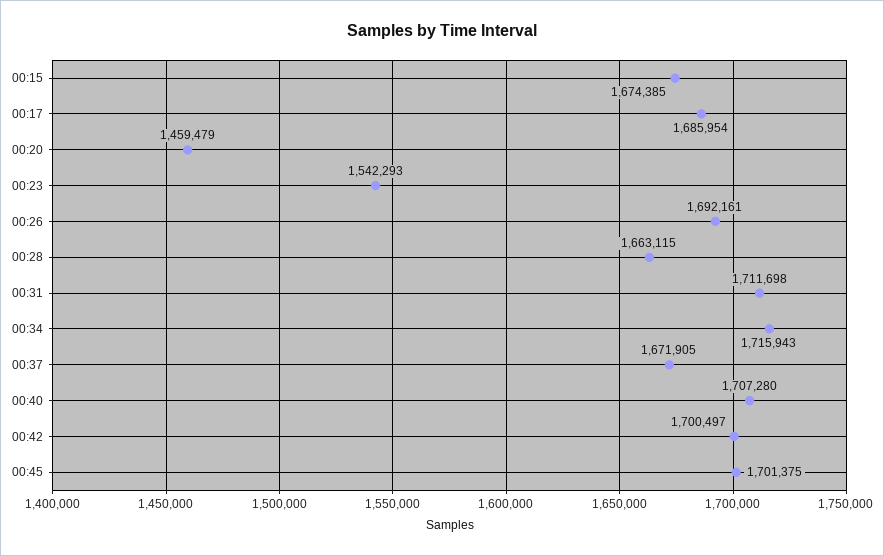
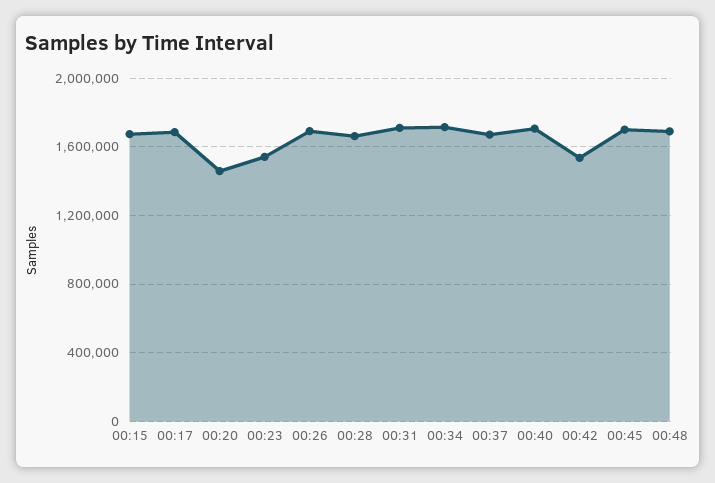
00:42: 1700497 -> 1550000
00:48: none -> 1700000

